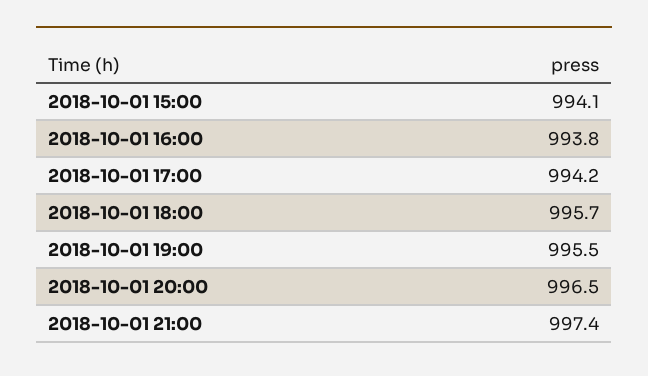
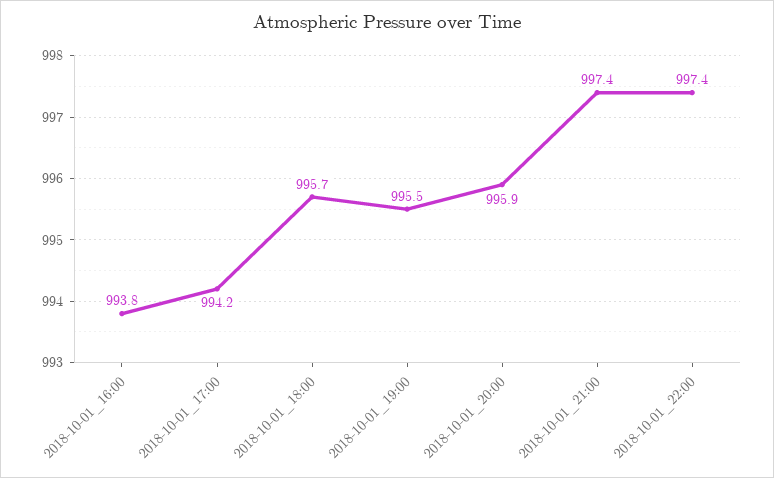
2018-10-01 15:00: 994.1 -> none
2018-10-01 20:00: 996.5 -> 995.9
2018-10-01_22:00: none -> 997.4

